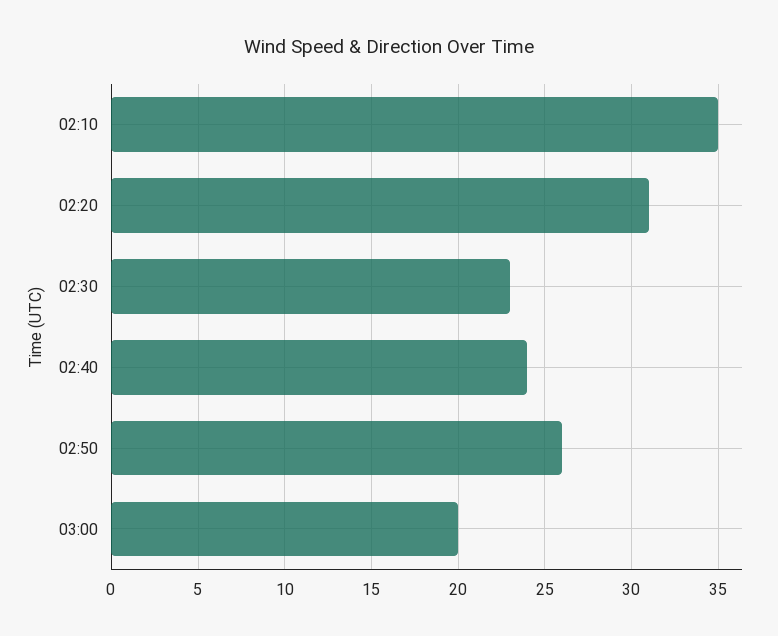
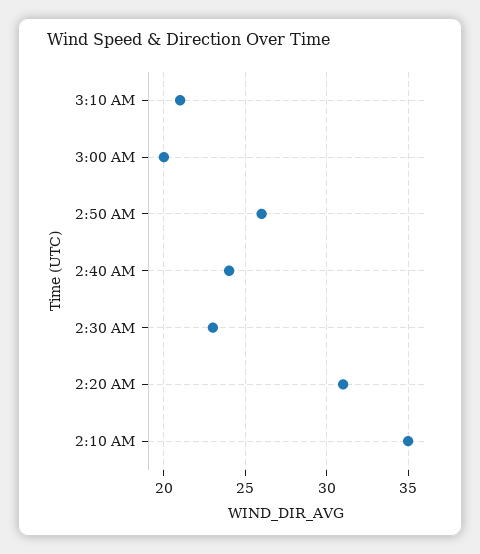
3:10 AM: none -> 21

